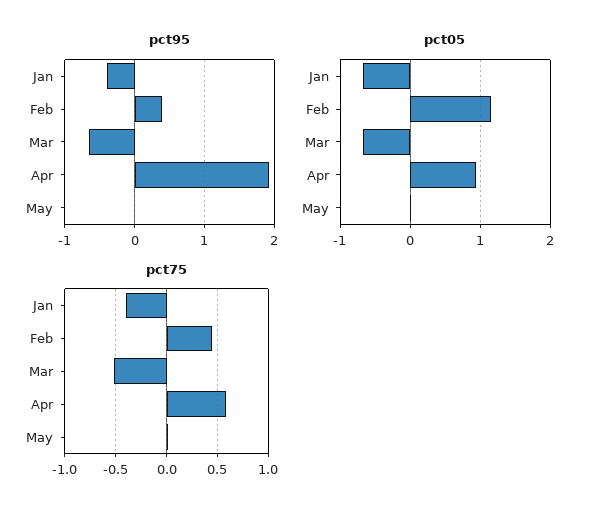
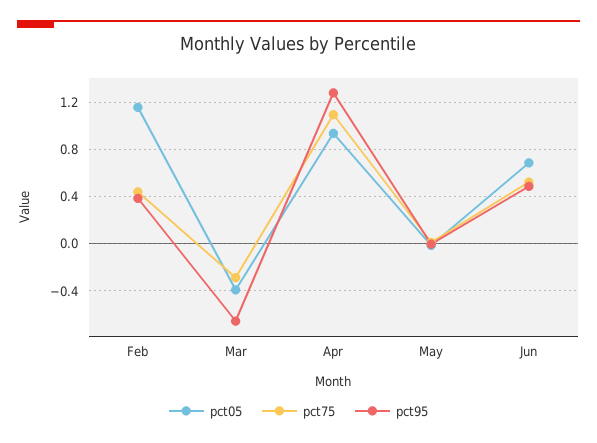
pct95, Jan: -0.4 -> none
pct95, Apr: 1.9 -> 1.3
pct05, Jan: -0.7 -> none
pct05, Mar: -0.7 -> -0.4
pct75, Jan: -0.4 -> none
pct75, Mar: -0.5 -> -0.3
pct75, Apr: 0.6 -> 1.1
pct05, Jun: none -> 0.7
pct75, Jun: none -> 0.5
pct95, Jun: none -> 0.5

